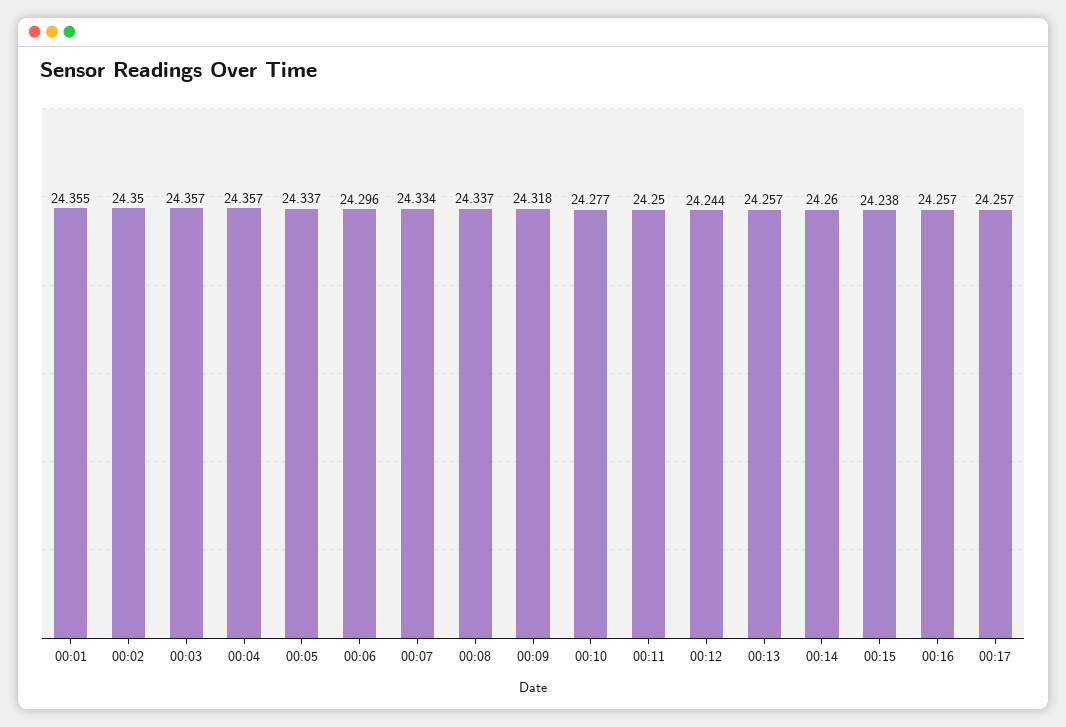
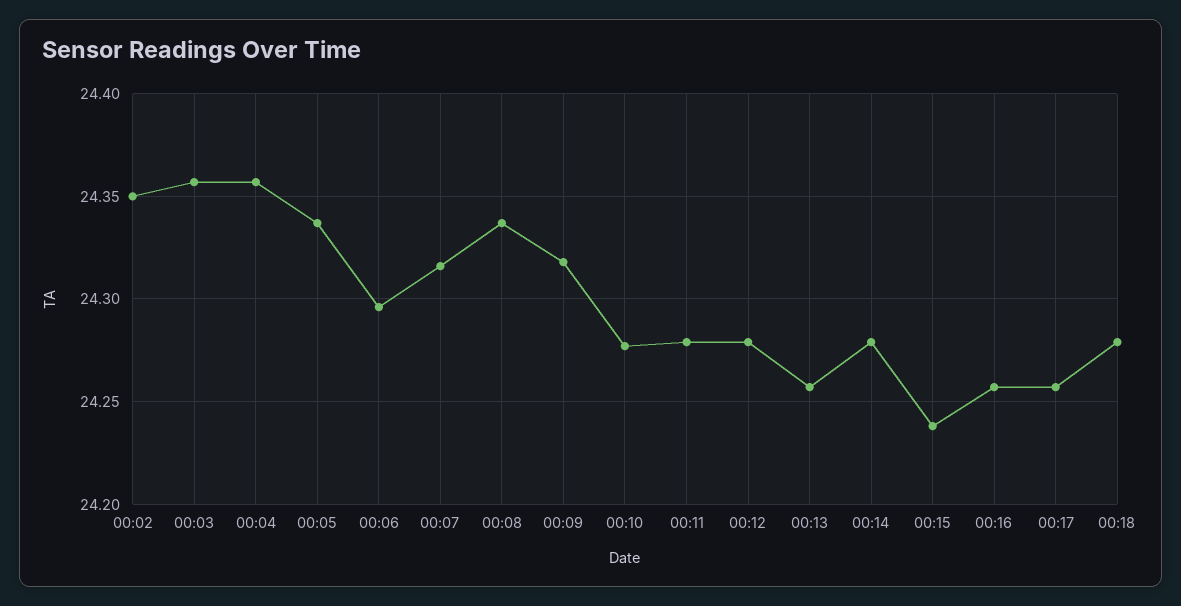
00:01: 24.355 -> none
00:07: 24.334 -> 24.315
00:11: 24.25 -> 24.28
00:12: 24.244 -> 24.28
00:14: 24.26 -> 24.28
00:18: none -> 24.28

